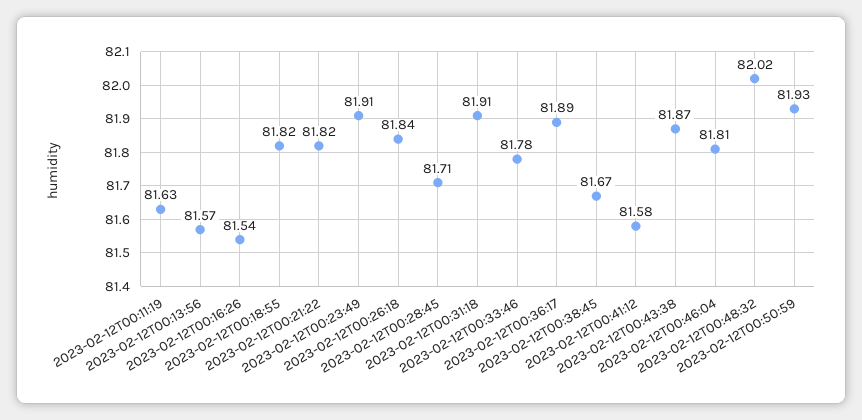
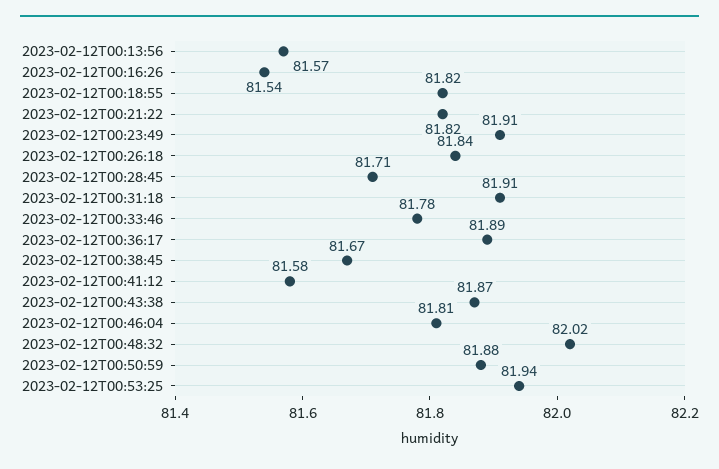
2023-02-12T00:11:19: 81.63 -> none
2023-02-12T00:50:59: 81.93 -> 81.88
2023-02-12T00:53:25: none -> 81.94

